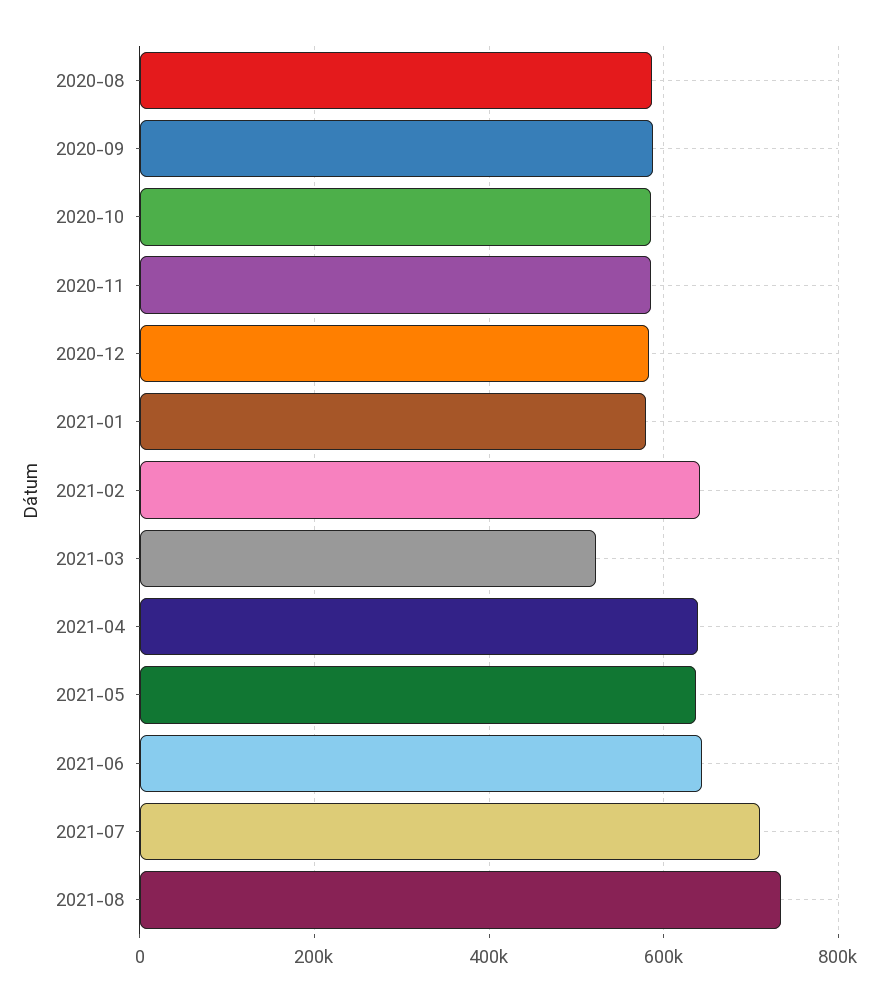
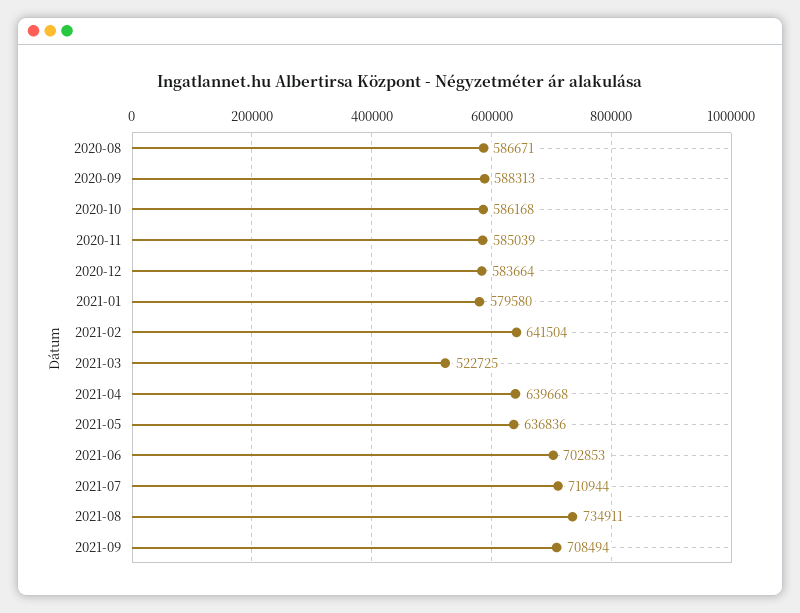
2021-06: 640000 -> 702853
2021-09: none -> 708494

